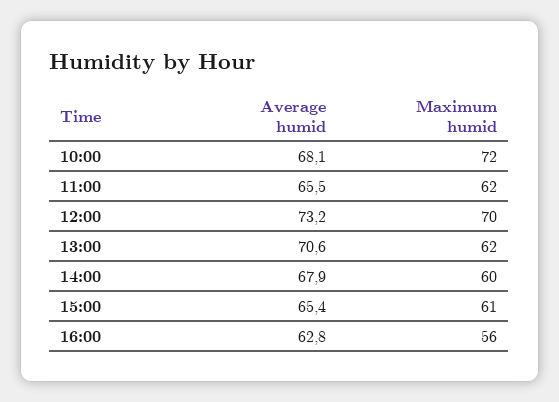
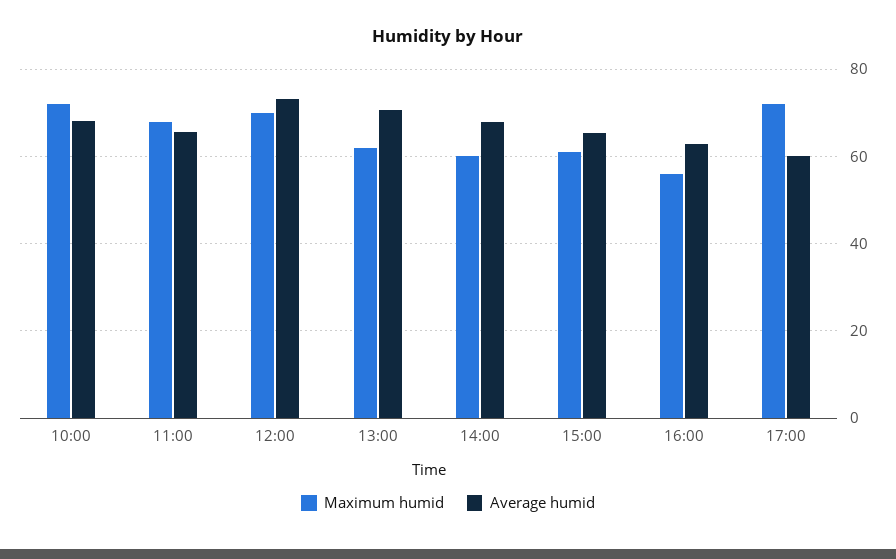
Maximum humid, 11:00: 62 -> 68
Maximum humid, 17:00: none -> 72
Average humid, 17:00: none -> 60

